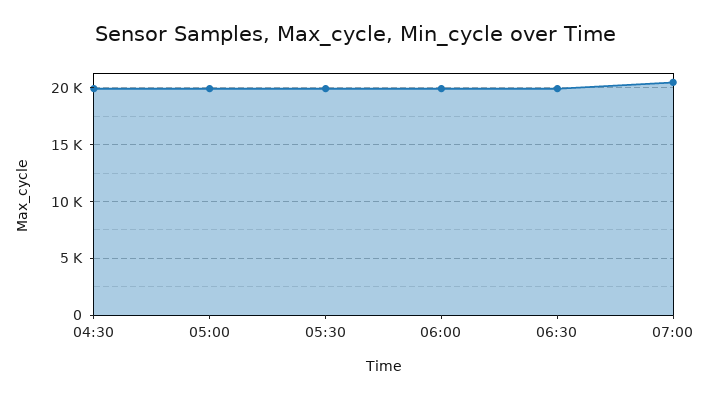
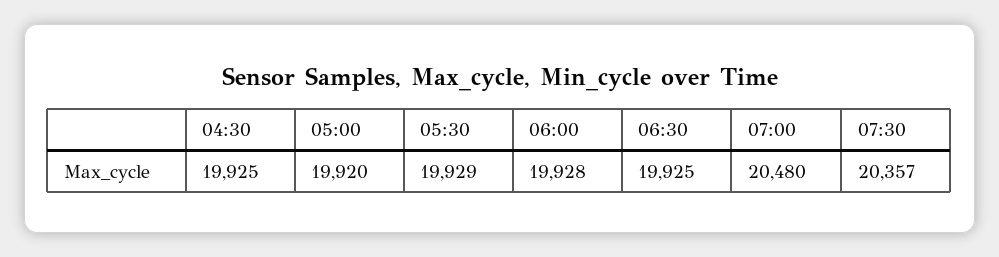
07:30: none -> 20357

